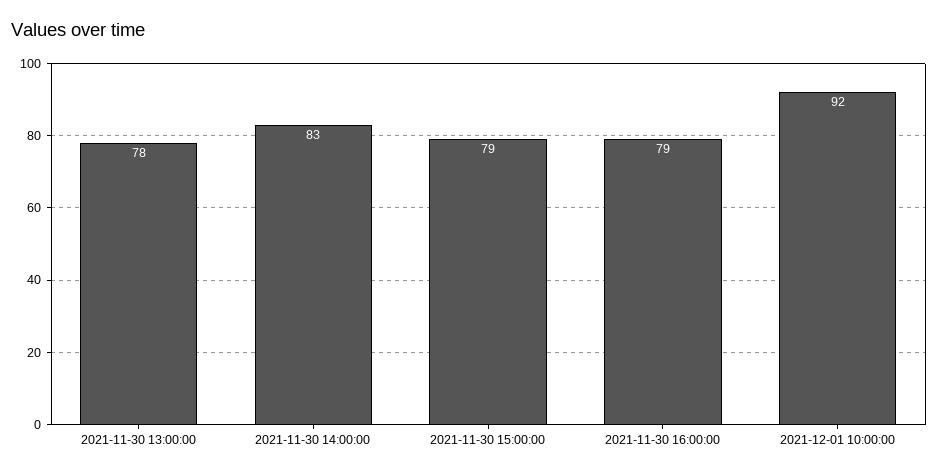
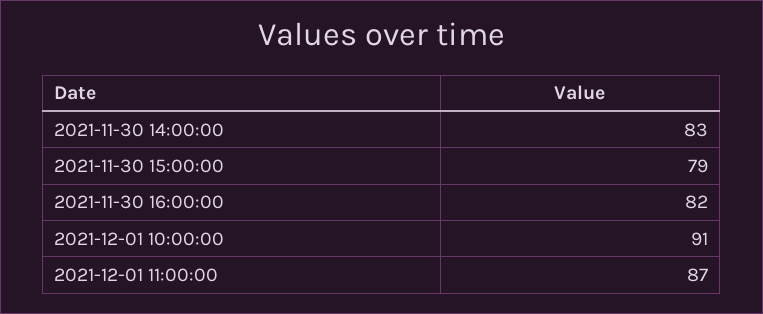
2021-11-30 13:00:00: 78 -> none
2021-11-30 16:00:00: 79 -> 82
2021-12-01 10:00:00: 92 -> 91
2021-12-01 11:00:00: none -> 87

